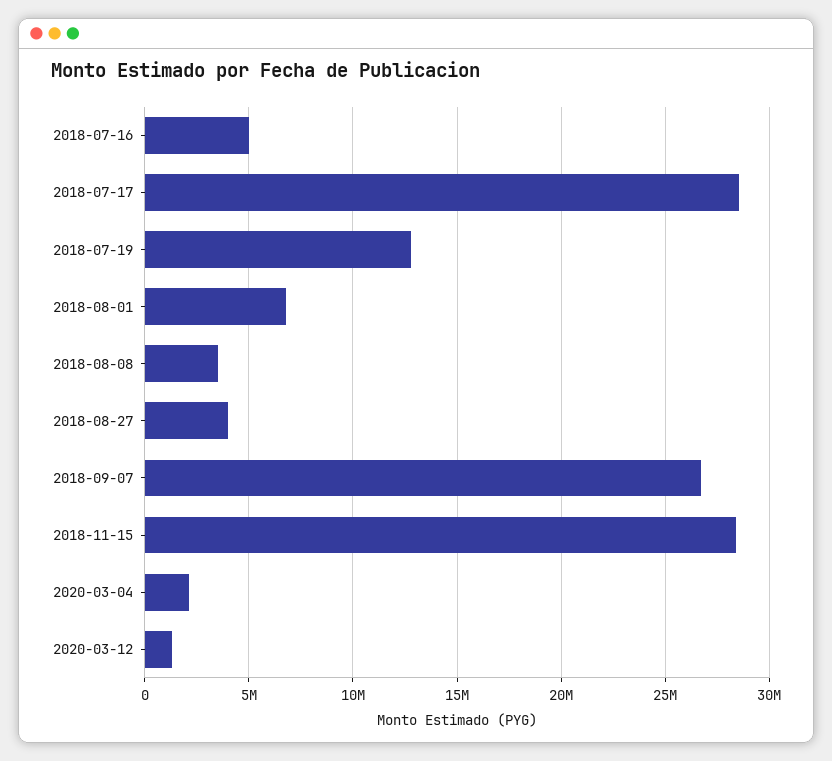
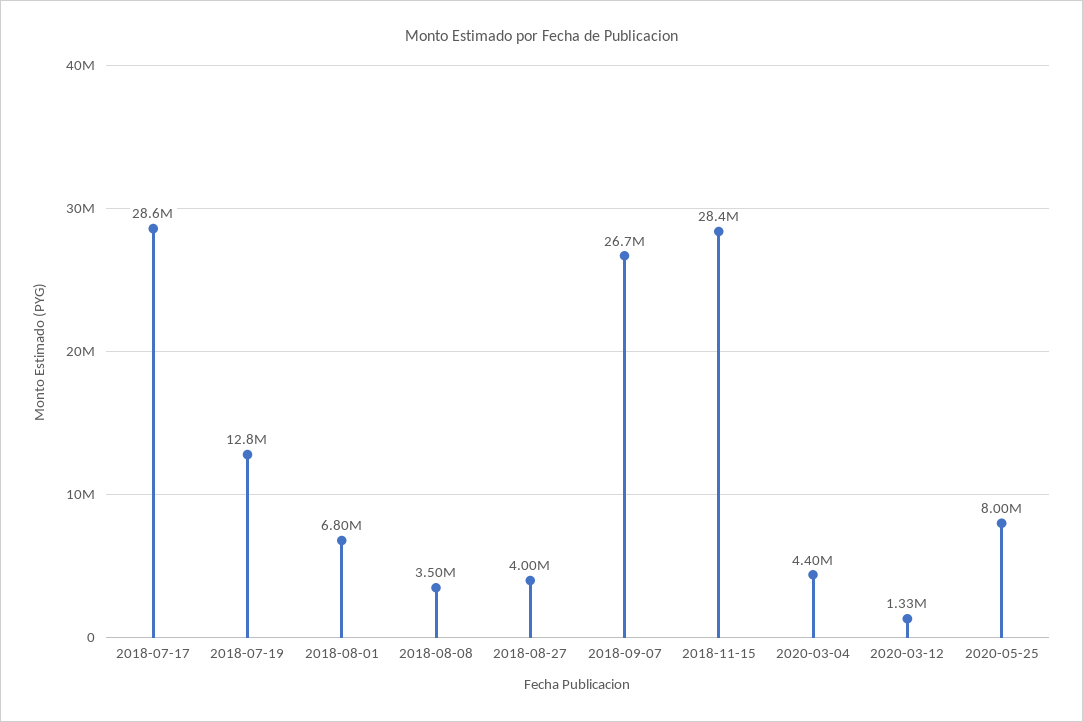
2018-07-16: 5000000 -> none
2020-03-04: 2000000 -> 4400000
2020-05-25: none -> 8000000

